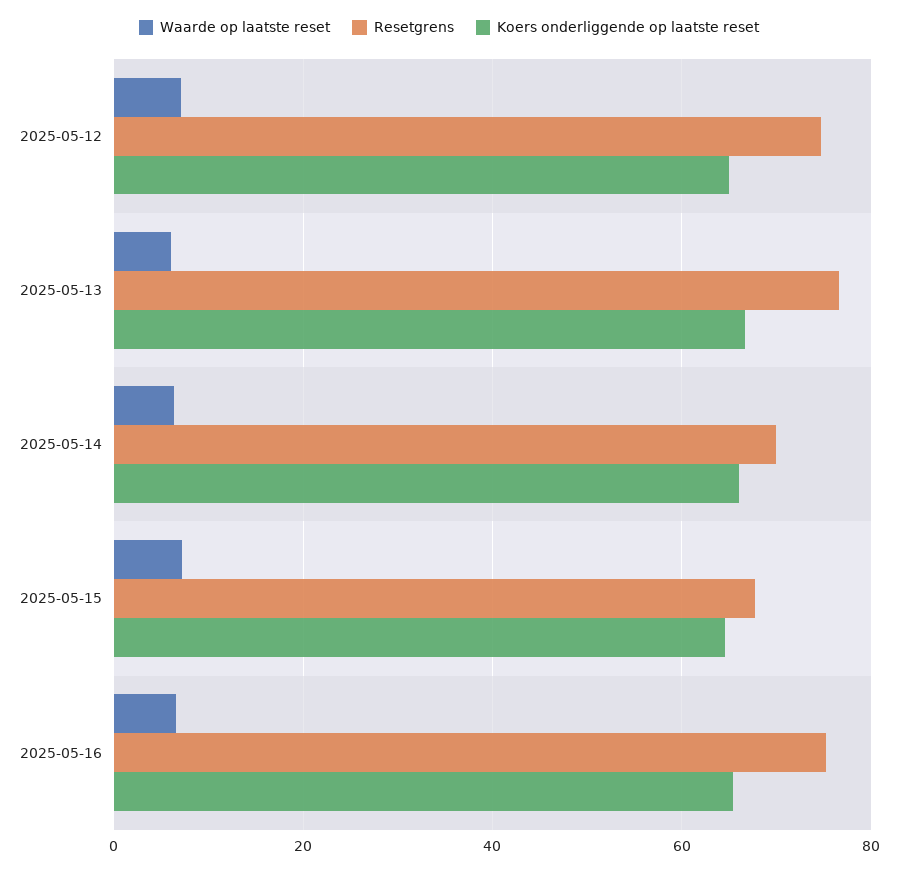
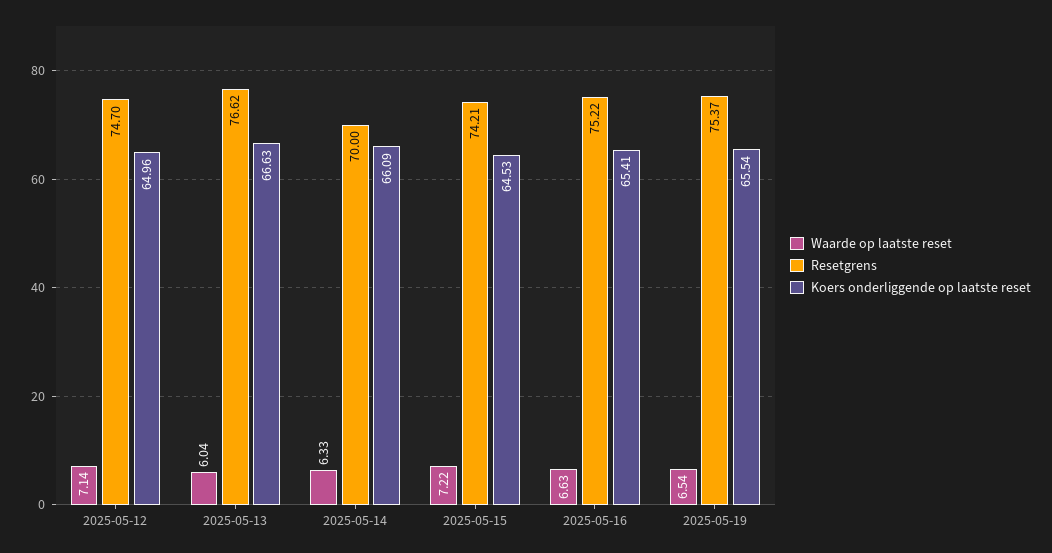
Resetgrens, 2025-05-15: 68 -> 74.21
Waarde op laatste reset, 2025-05-19: none -> 6.54
Resetgrens, 2025-05-19: none -> 75.37
Koers onderliggende op laatste reset, 2025-05-19: none -> 65.54

